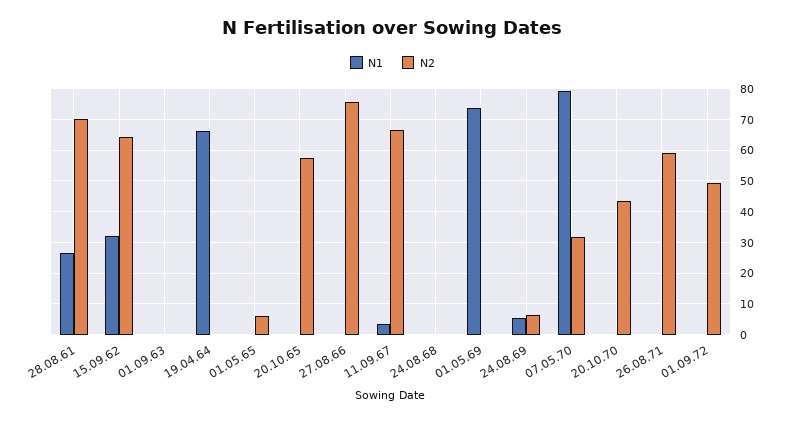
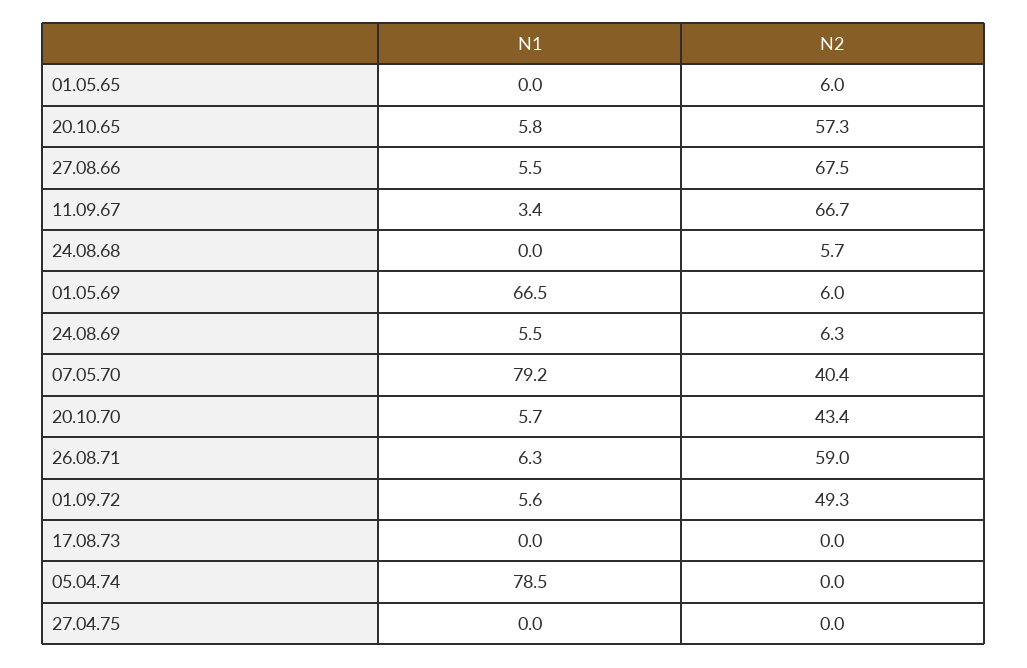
N1, 28.08.61: 26 -> none
N2, 28.08.61: 70 -> none
N1, 15.09.62: 32 -> none
N2, 15.09.62: 64 -> none
N1, 01.09.63: 0 -> none
N2, 01.09.63: 0 -> none
N1, 19.04.64: 66 -> none
N2, 19.04.64: 0 -> none
N1, 20.10.65: 0 -> 5.8
N1, 27.08.66: 0 -> 5.5
N2, 27.08.66: 76 -> 67.5
N2, 24.08.68: 0 -> 5.7
N1, 01.05.69: 74 -> 66.5
N2, 01.05.69: 0 -> 6
N2, 07.05.70: 32 -> 40.4
N1, 20.10.70: 0 -> 5.7
N1, 26.08.71: 0 -> 6.3
N1, 01.09.72: 0 -> 5.6
N1, 17.08.73: none -> 0
N2, 17.08.73: none -> 0
N1, 05.04.74: none -> 78.5
N2, 05.04.74: none -> 0
N1, 27.04.75: none -> 0
N2, 27.04.75: none -> 0

